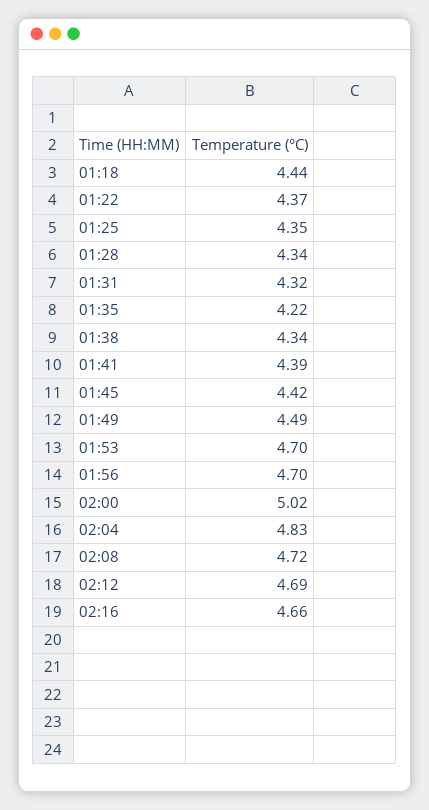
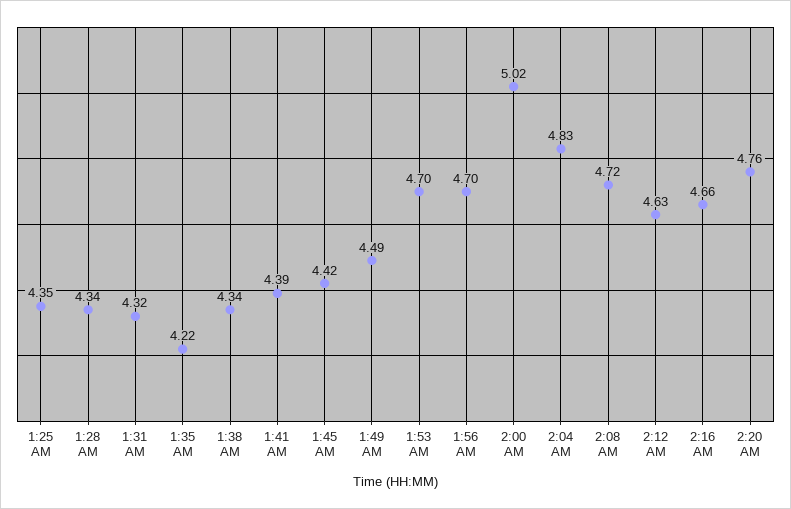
01:18: 4.44 -> none
01:22: 4.37 -> none
02:12: 4.69 -> 4.63
2:20 AM: none -> 4.76

